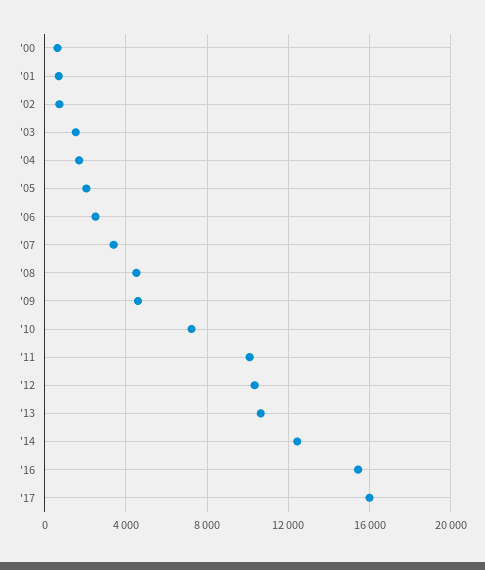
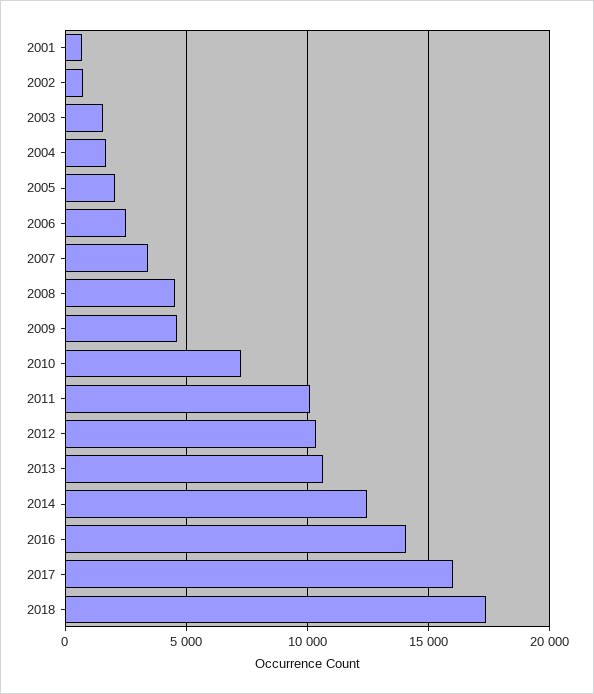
'00: 500 -> none
'16: 15500 -> 14000
2018: none -> 17500

